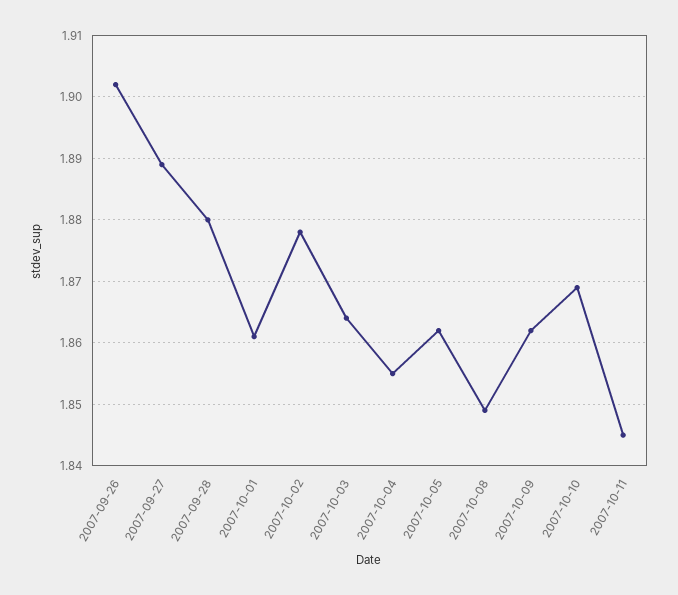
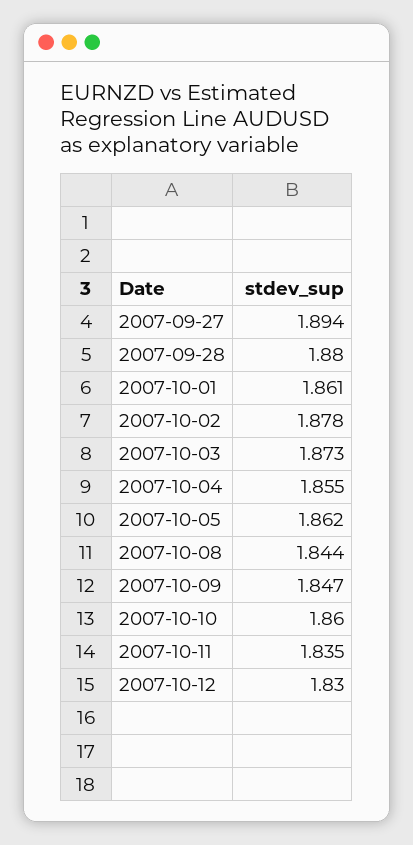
2007-09-26: 1.902 -> none
2007-09-27: 1.889 -> 1.894
2007-10-03: 1.864 -> 1.873
2007-10-08: 1.849 -> 1.844
2007-10-09: 1.862 -> 1.847
2007-10-10: 1.869 -> 1.86
2007-10-11: 1.845 -> 1.835
2007-10-12: none -> 1.83

